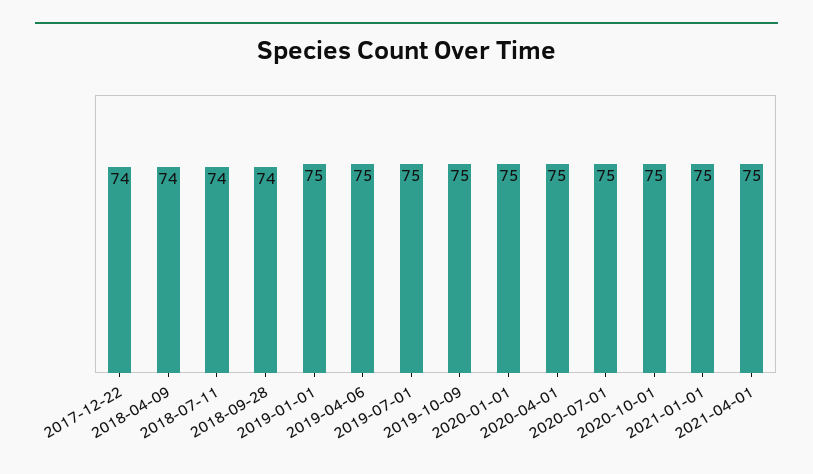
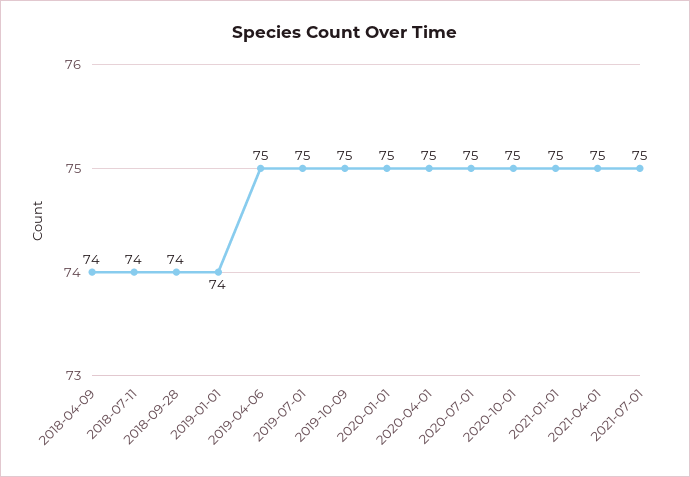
2017-12-22: 74 -> none
2019-01-01: 75 -> 74
2021-07-01: none -> 75

